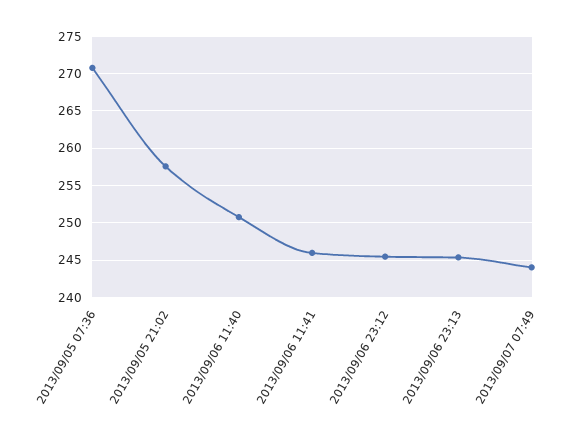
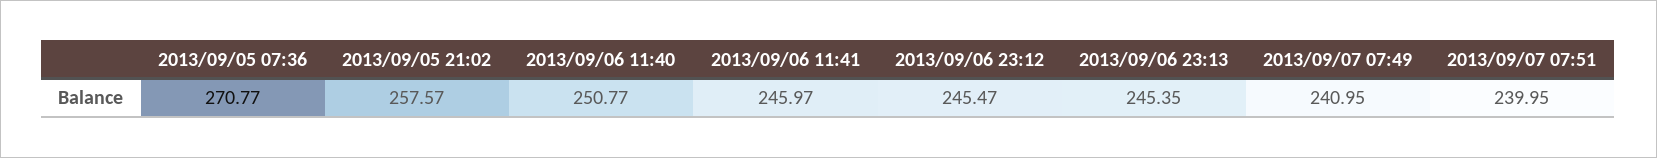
2013/09/07 07:49: 244 -> 240.95
2013/09/07 07:51: none -> 239.95

